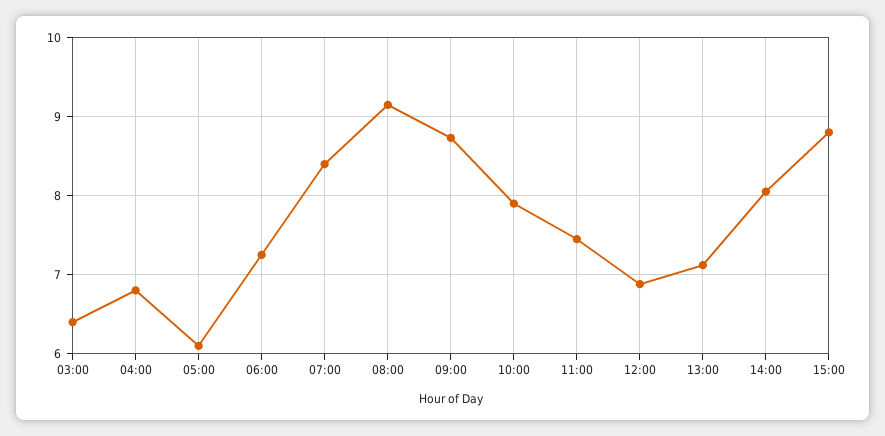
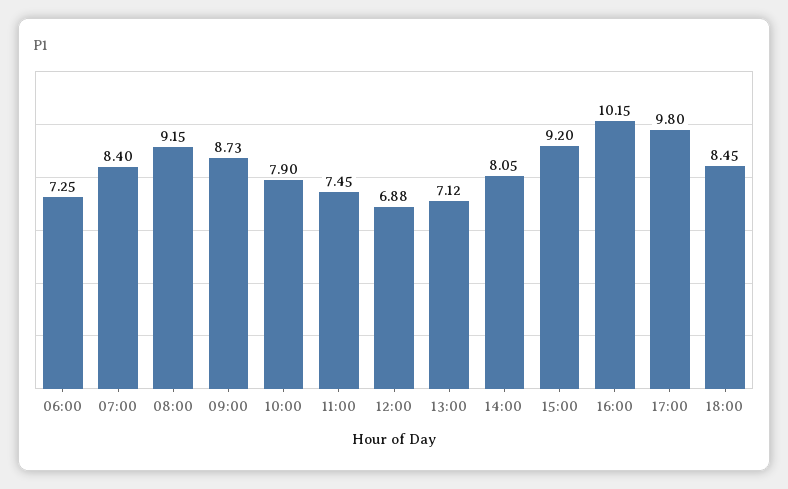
03:00: 6.4 -> none
04:00: 6.8 -> none
05:00: 6.1 -> none
15:00: 8.8 -> 9.2
16:00: none -> 10.15
17:00: none -> 9.8
18:00: none -> 8.45

